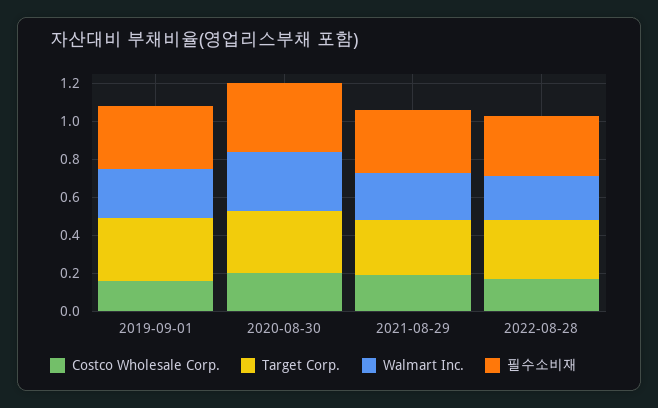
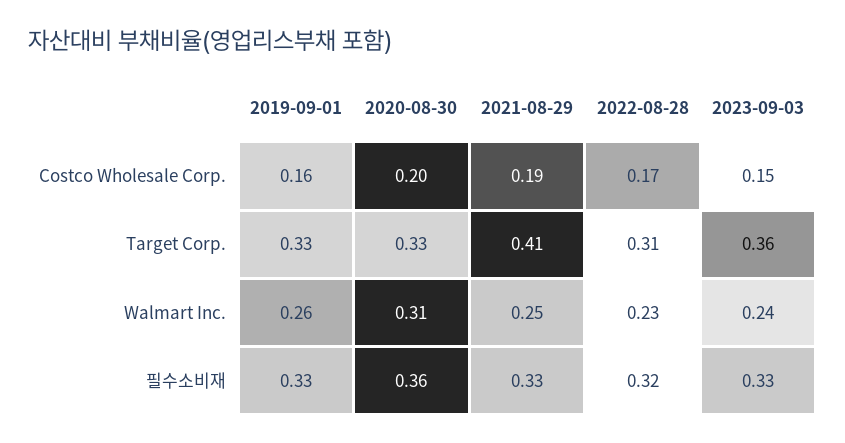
Target Corp., 2021-08-29: 0.3 -> 0.41
Costco Wholesale Corp., 2023-09-03: none -> 0.15
Target Corp., 2023-09-03: none -> 0.36
Walmart Inc., 2023-09-03: none -> 0.24
필수소비재, 2023-09-03: none -> 0.33

